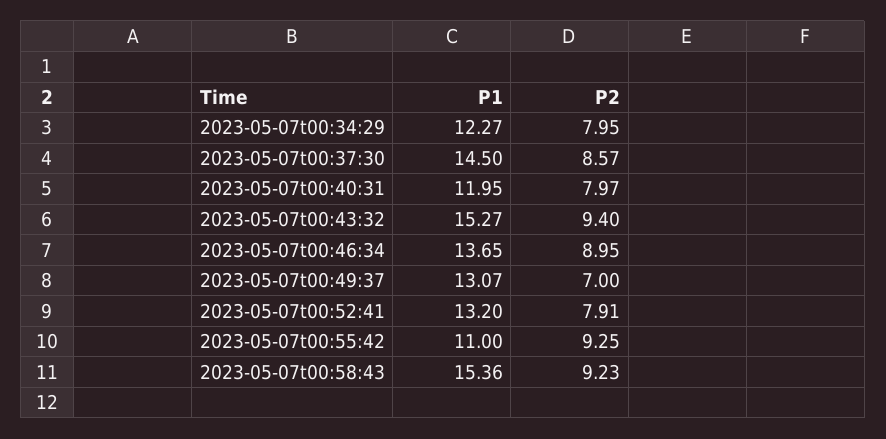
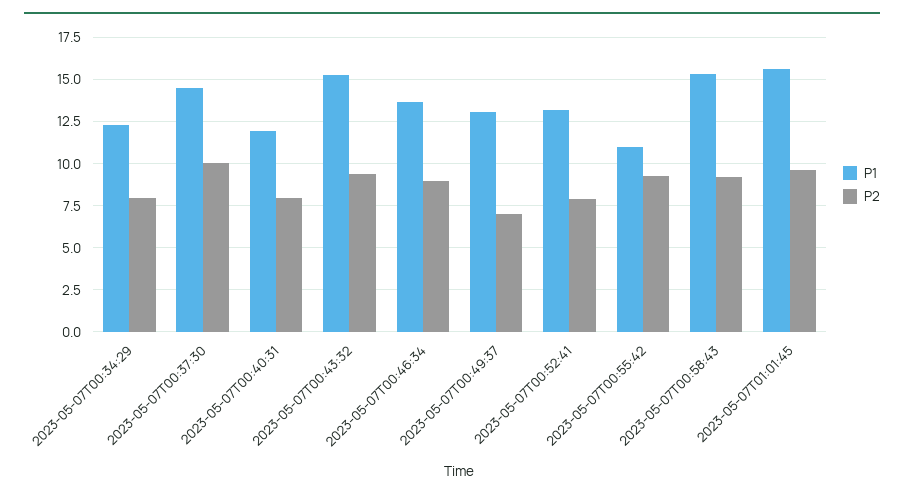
P2, 2023-05-07t00:37:30: 8.57 -> 10
P1, 2023-05-07T01:01:45: none -> 15.5
P2, 2023-05-07T01:01:45: none -> 9.5

